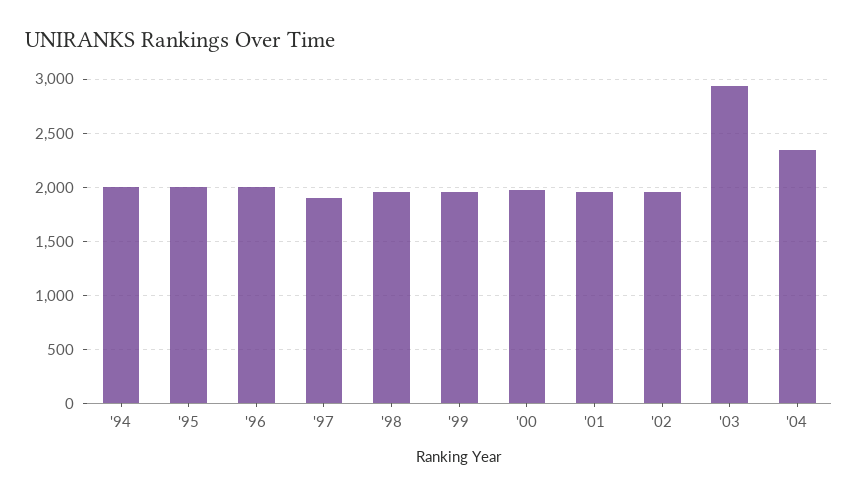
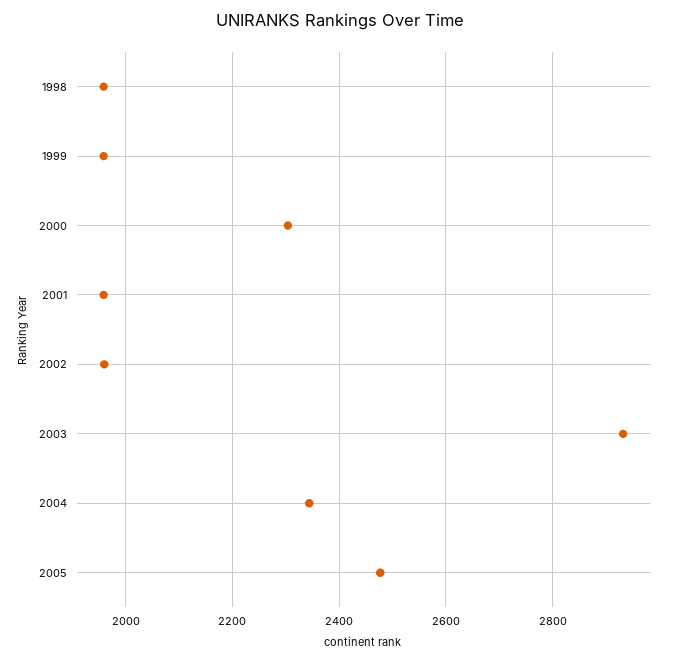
'94: 2000 -> none
'95: 2000 -> none
'96: 2000 -> none
'97: 1900 -> none
'00: 2000 -> 2300
2005: none -> 2480

